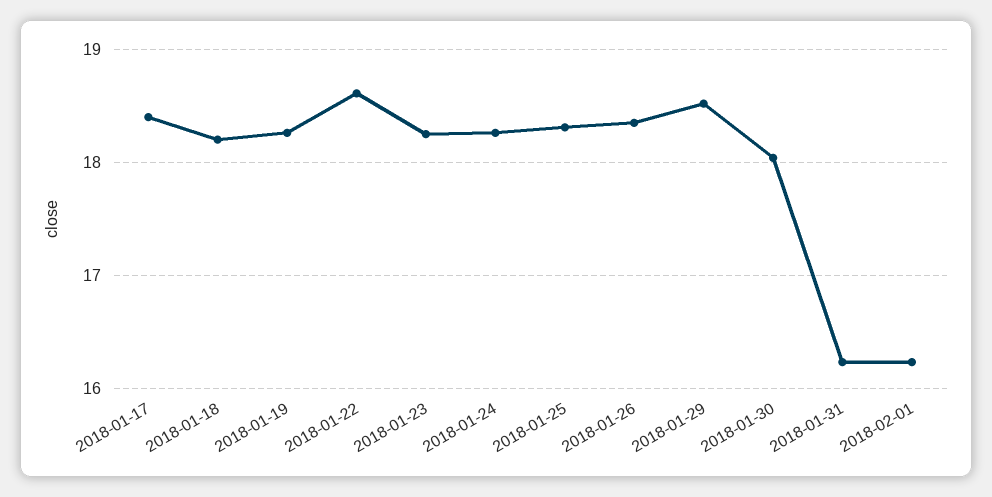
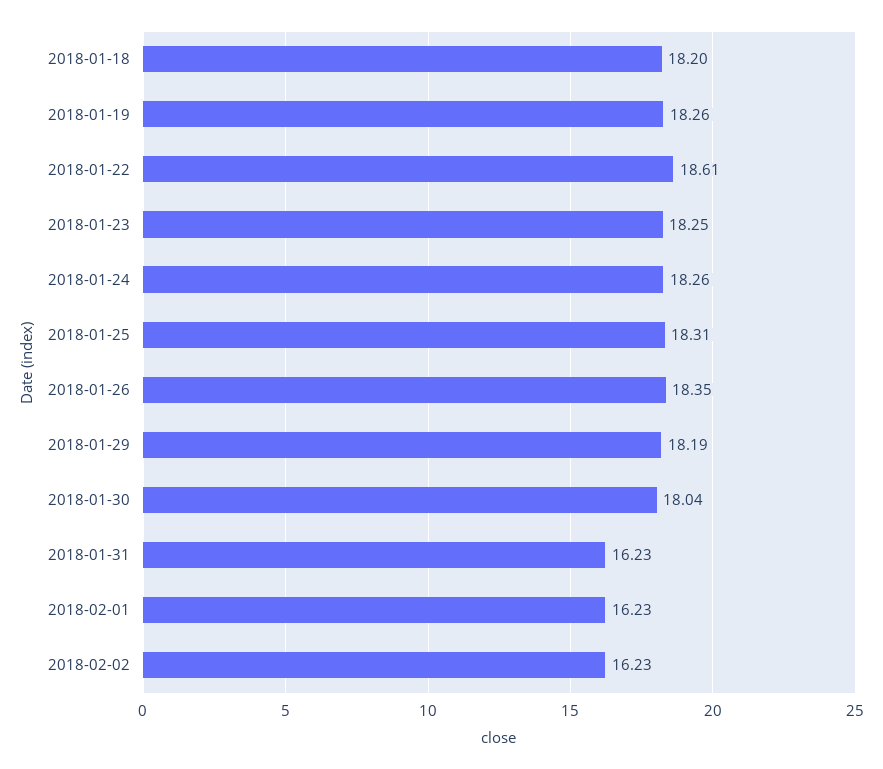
2018-01-17: 18.4 -> none
2018-01-29: 18.5 -> 18.19
2018-02-02: none -> 16.23

